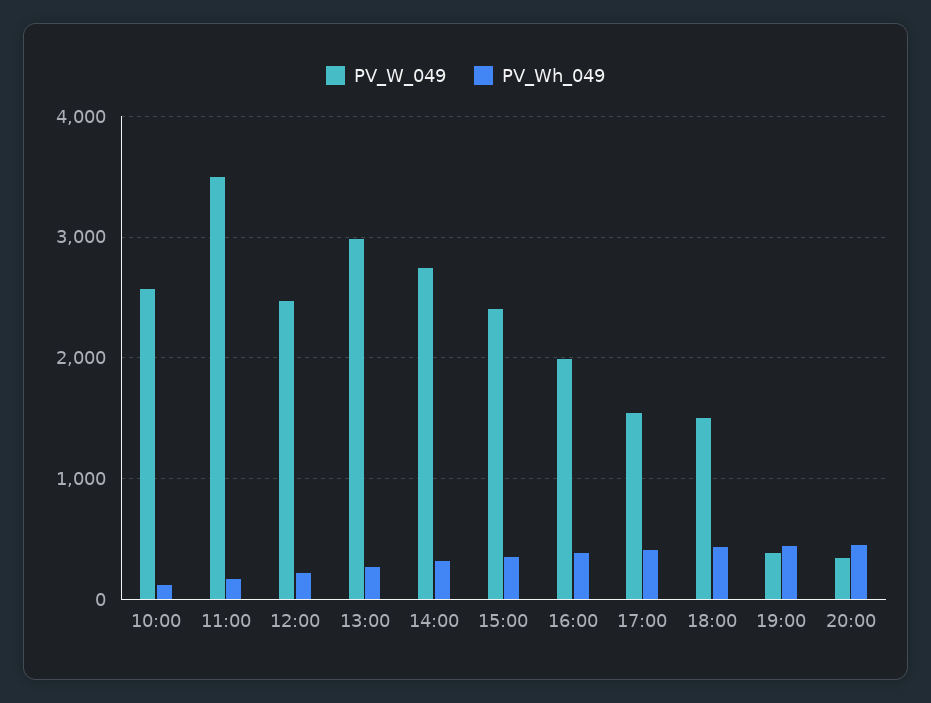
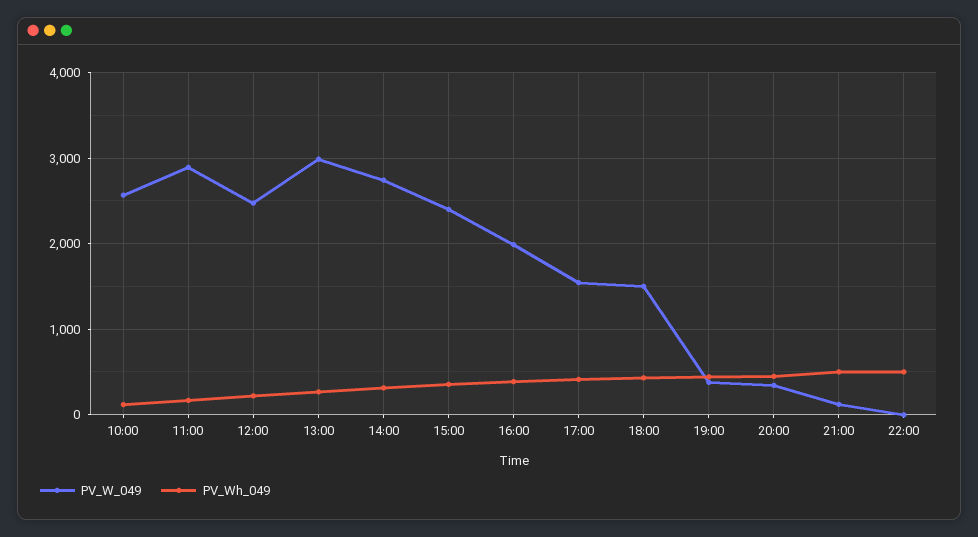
PV_W_049, 11:00: 3500 -> 2900
PV_W_049, 21:00: none -> 100
PV_Wh_049, 21:00: none -> 500
PV_W_049, 22:00: none -> 0
PV_Wh_049, 22:00: none -> 500

